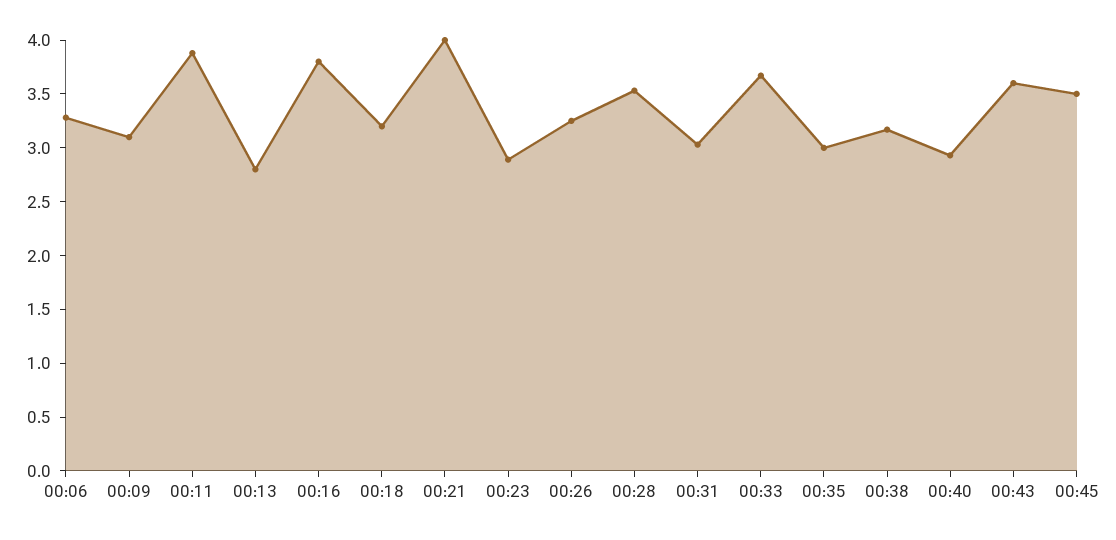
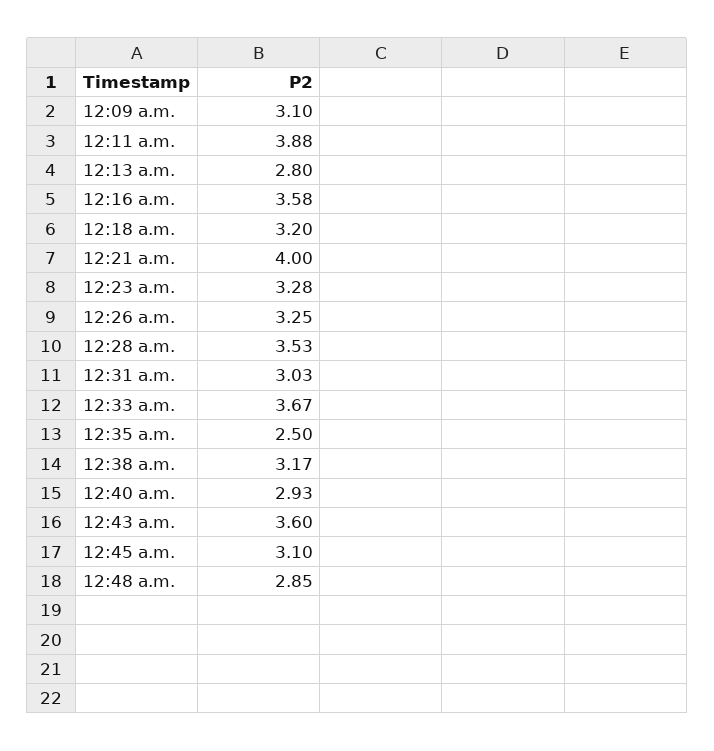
00:06: 3.3 -> none
00:16: 3.8 -> 3.58
00:23: 2.9 -> 3.28
00:35: 3 -> 2.5
00:45: 3.5 -> 3.1
12:48 a.m.: none -> 2.85

